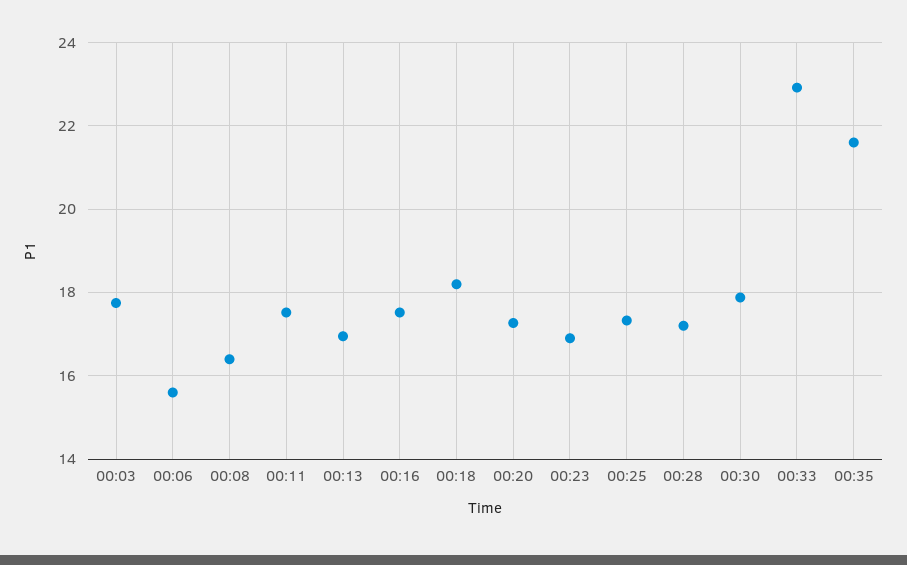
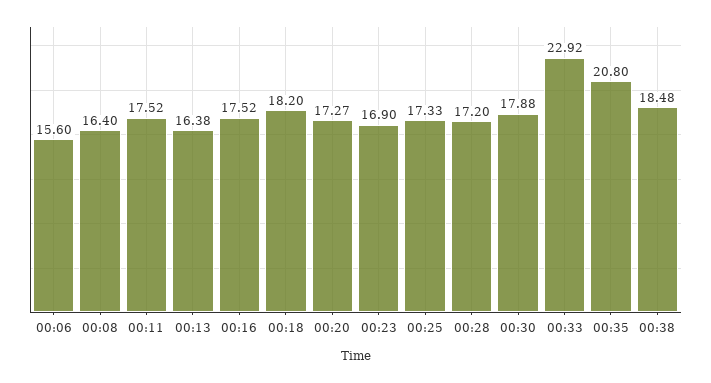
00:03: 17.8 -> none
00:13: 17 -> 16.38
00:35: 21.6 -> 20.8
00:38: none -> 18.48

